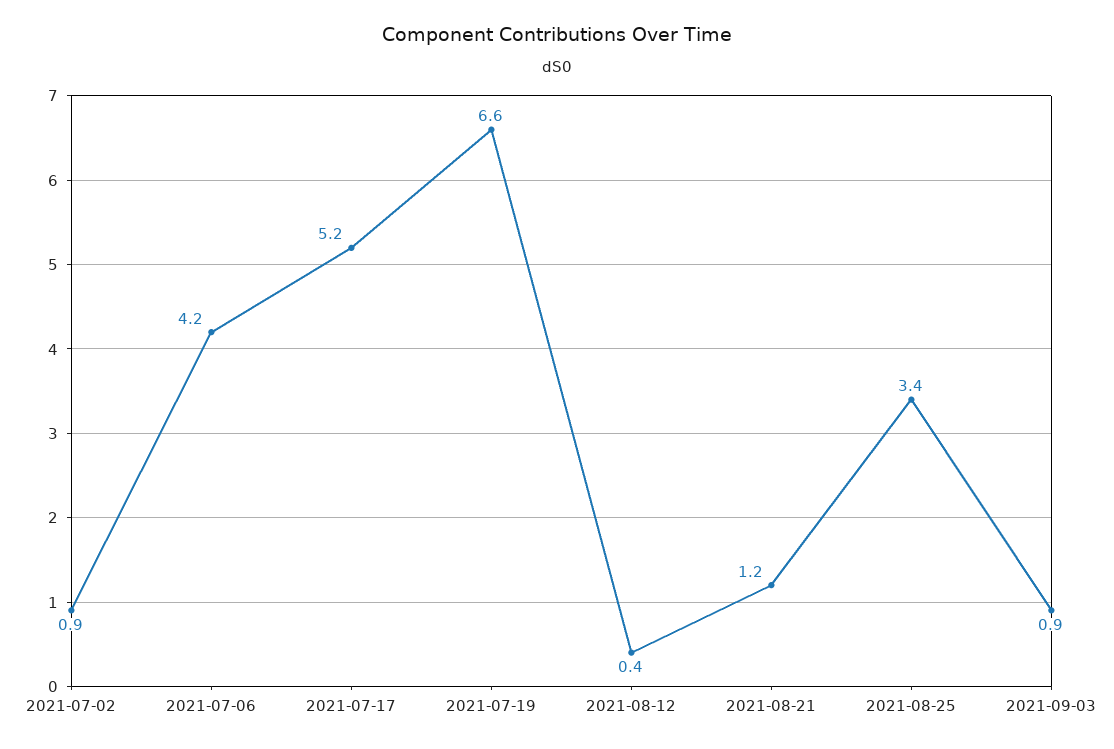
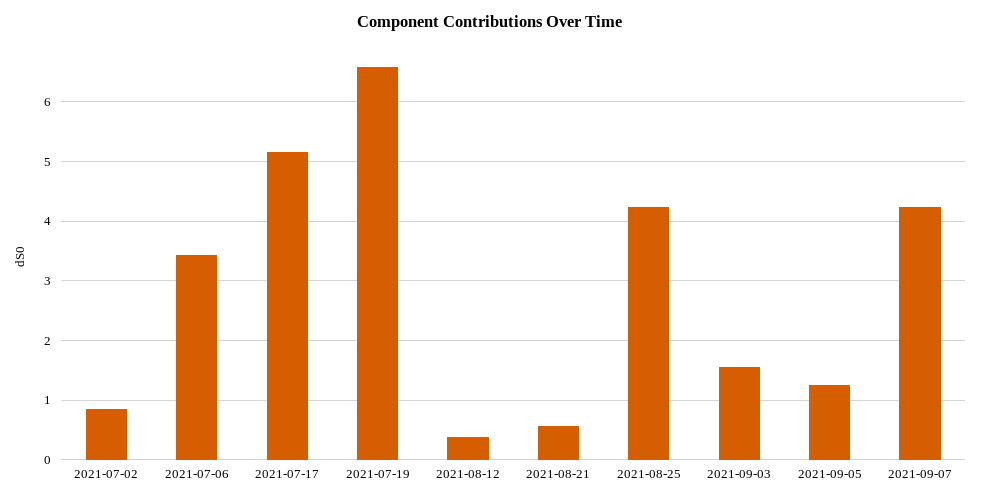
2021-07-06: 4.2 -> 3.4
2021-08-21: 1.2 -> 0.6
2021-08-25: 3.4 -> 4.2
2021-09-03: 0.9 -> 1.6
2021-09-05: none -> 1.2
2021-09-07: none -> 4.2

